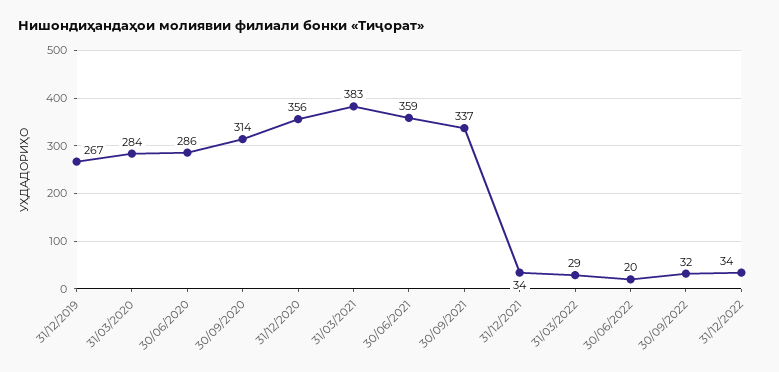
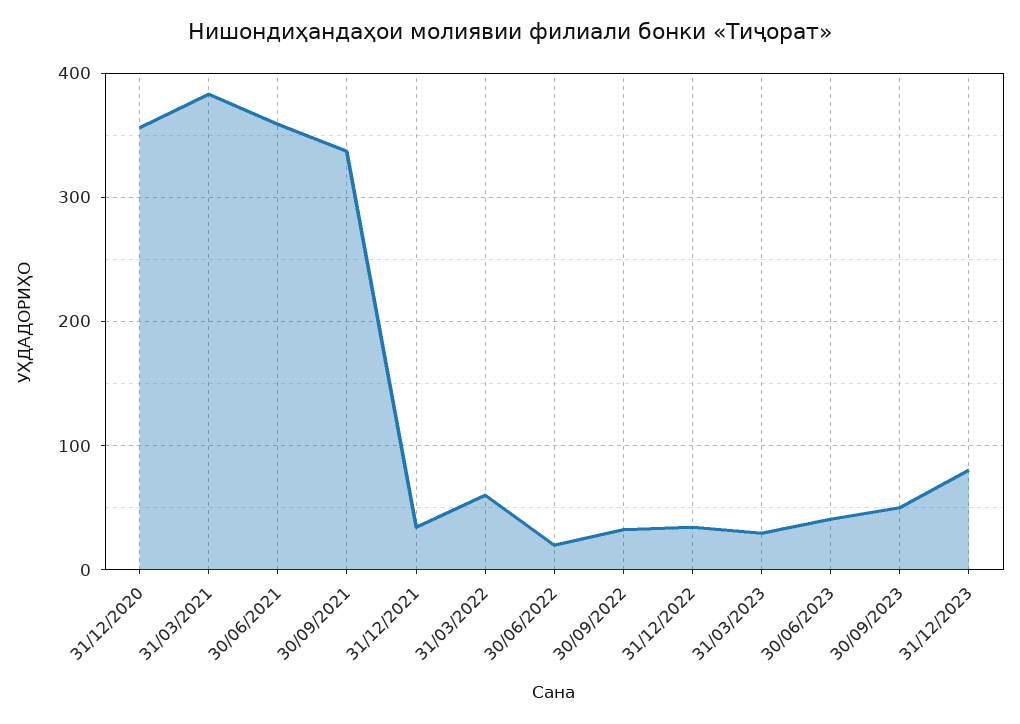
31/12/2019: 267 -> none
31/03/2020: 284 -> none
30/06/2020: 286 -> none
30/09/2020: 314 -> none
31/03/2022: 29 -> 60
31/03/2023: none -> 30
30/06/2023: none -> 40
30/09/2023: none -> 50
31/12/2023: none -> 80

